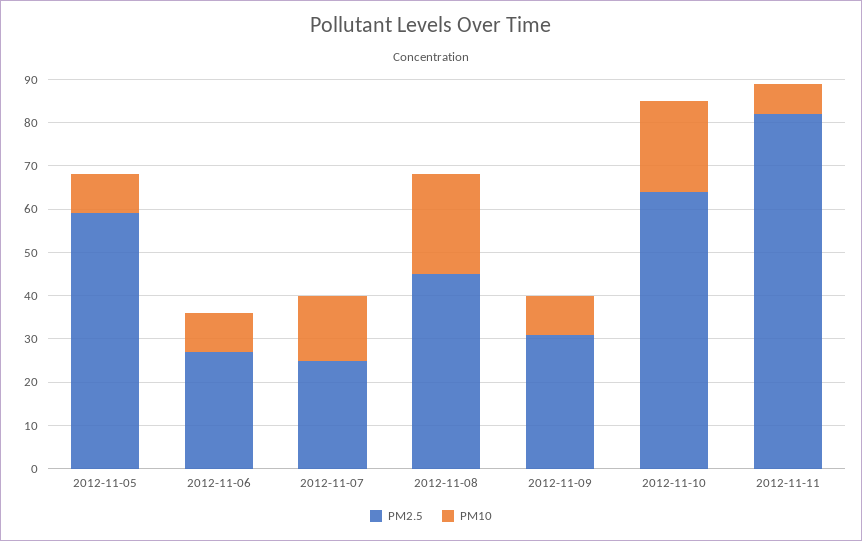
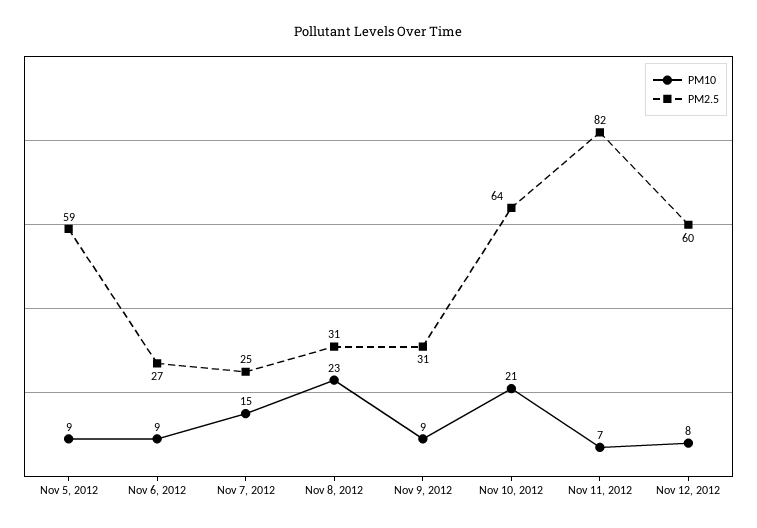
PM2.5, 2012-11-08: 45 -> 31
PM10, Nov 12, 2012: none -> 8
PM2.5, Nov 12, 2012: none -> 60

